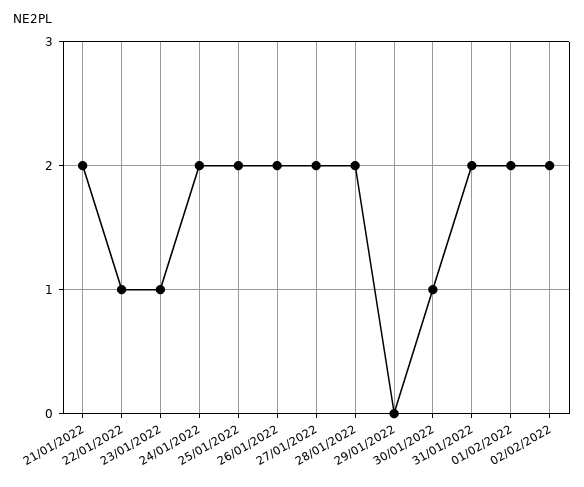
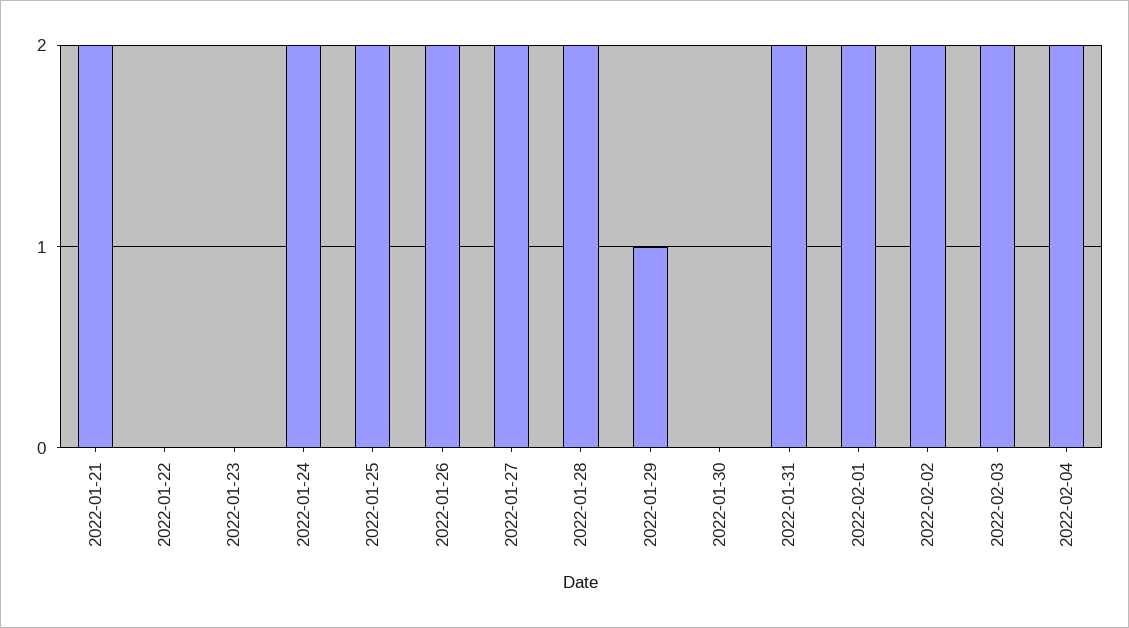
22/01/2022: 1 -> 0
23/01/2022: 1 -> 0
29/01/2022: 0 -> 1
30/01/2022: 1 -> 0
2022-02-03: none -> 2
2022-02-04: none -> 2

